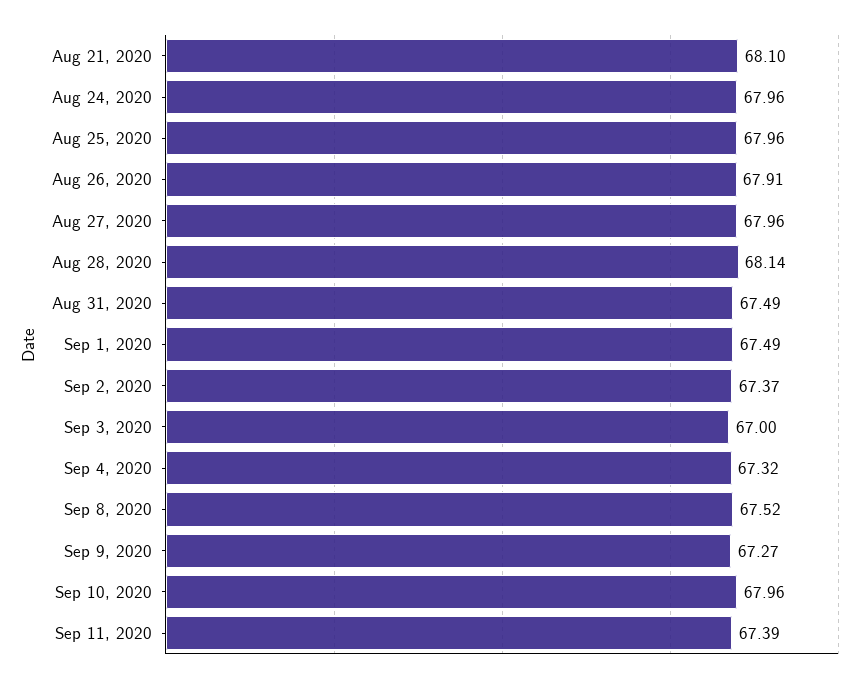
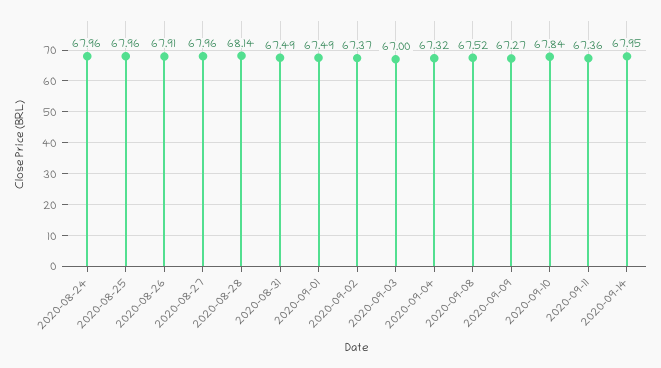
Aug 21, 2020: 68.1 -> none
Sep 10, 2020: 67.96 -> 67.84
Sep 11, 2020: 67.39 -> 67.36
2020-09-14: none -> 67.95

